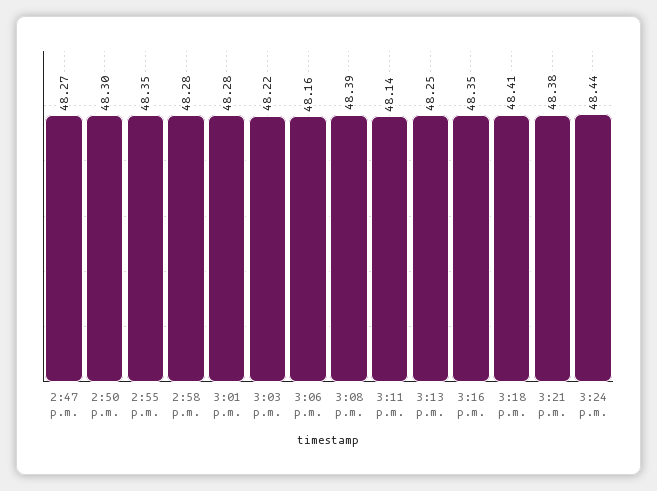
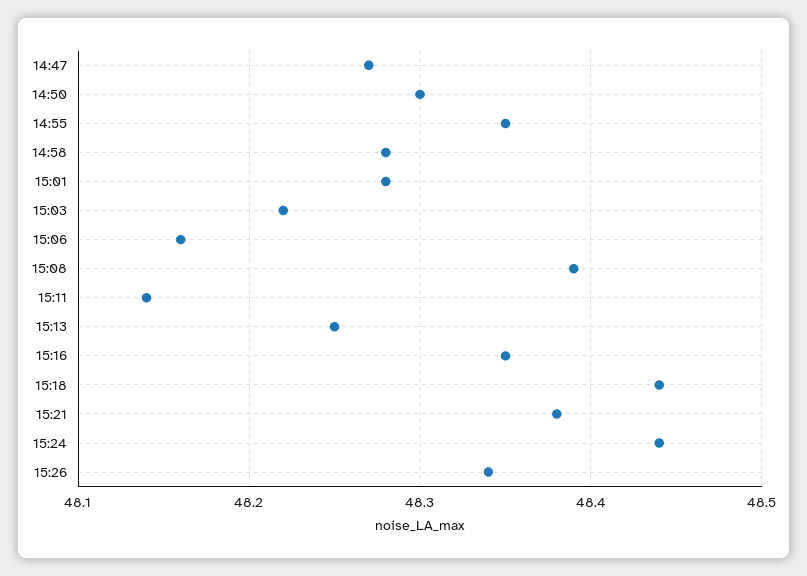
3:18 p.m.: 48.41 -> 48.44
15:26: none -> 48.34

